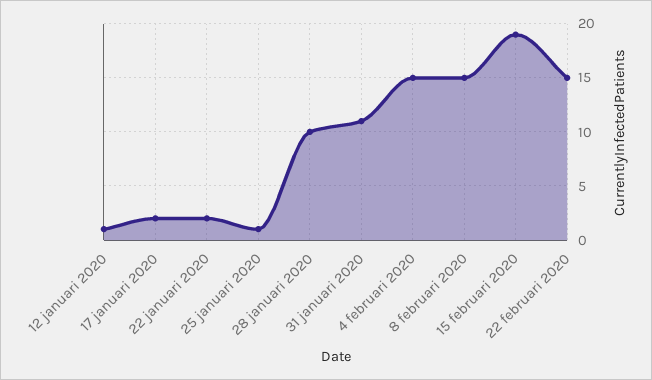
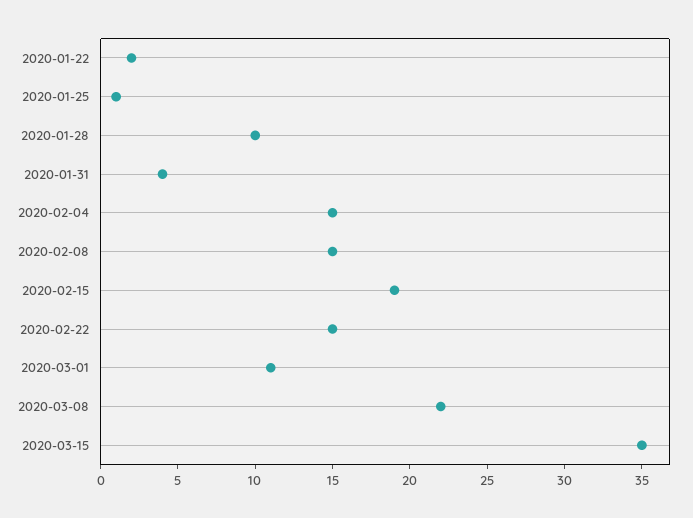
12 januari 2020: 1 -> none
17 januari 2020: 2 -> none
31 januari 2020: 11 -> 4
2020-03-01: none -> 11
2020-03-08: none -> 22
2020-03-15: none -> 35

